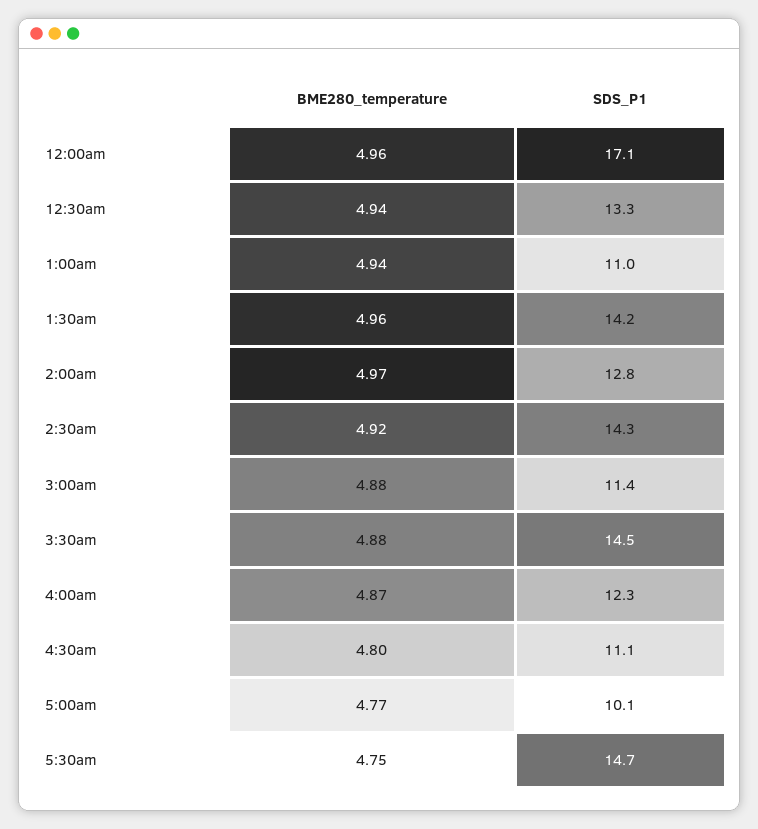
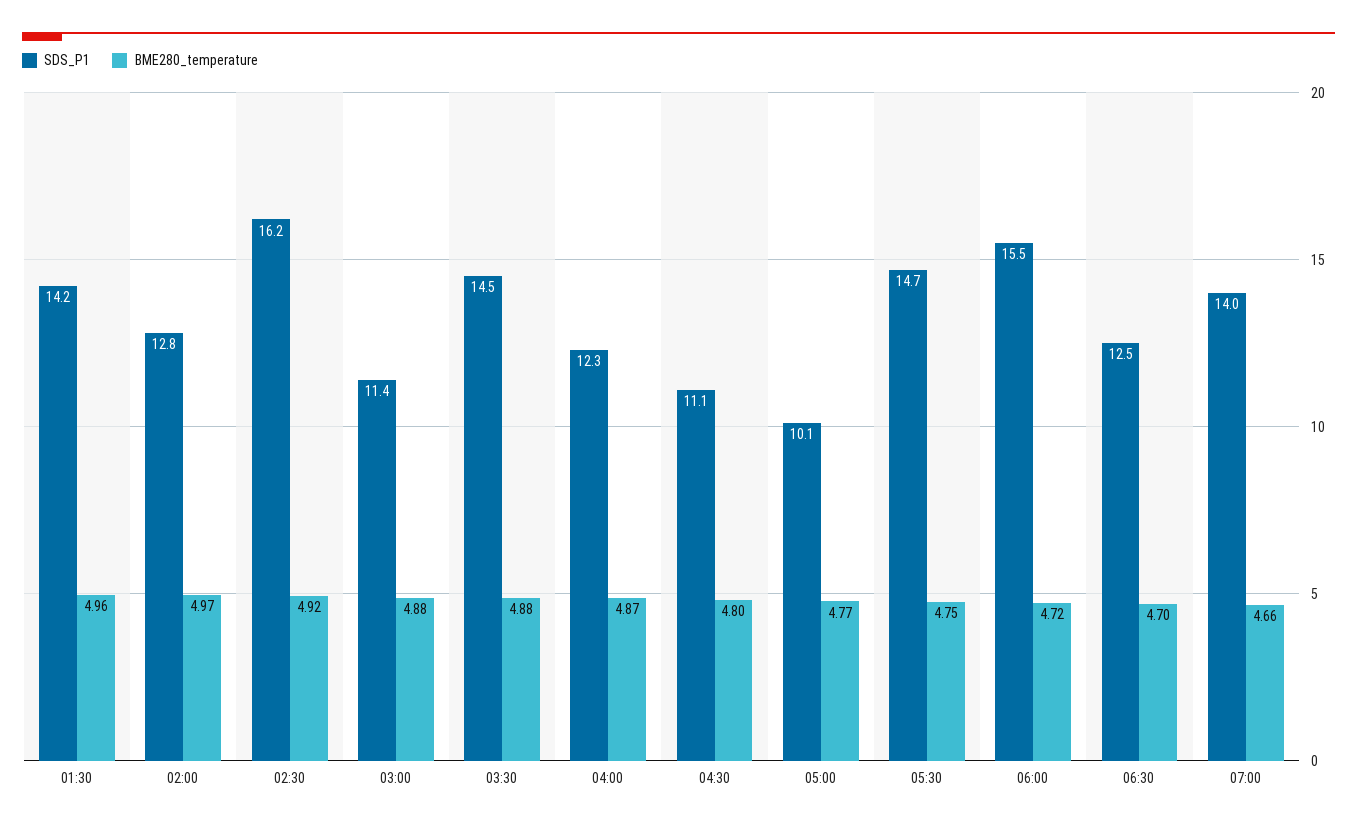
BME280_temperature, 12:00am: 4.96 -> none
SDS_P1, 12:00am: 17.1 -> none
BME280_temperature, 12:30am: 4.94 -> none
SDS_P1, 12:30am: 13.3 -> none
BME280_temperature, 1:00am: 4.94 -> none
SDS_P1, 1:00am: 11 -> none
SDS_P1, 2:30am: 14.3 -> 16.2
SDS_P1, 06:00: none -> 15.5
BME280_temperature, 06:00: none -> 4.72
SDS_P1, 06:30: none -> 12.5
BME280_temperature, 06:30: none -> 4.7
SDS_P1, 07:00: none -> 14
BME280_temperature, 07:00: none -> 4.66

